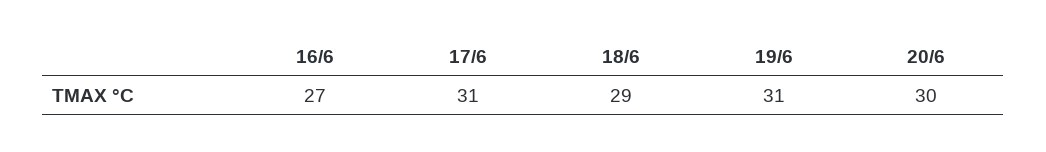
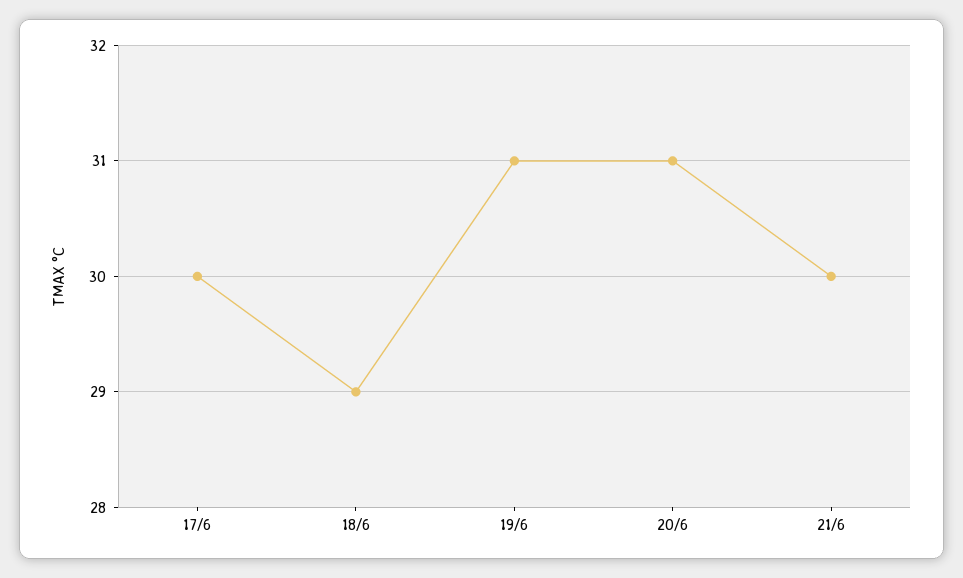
16/6: 27 -> none
17/6: 31 -> 30
20/6: 30 -> 31
21/6: none -> 30

